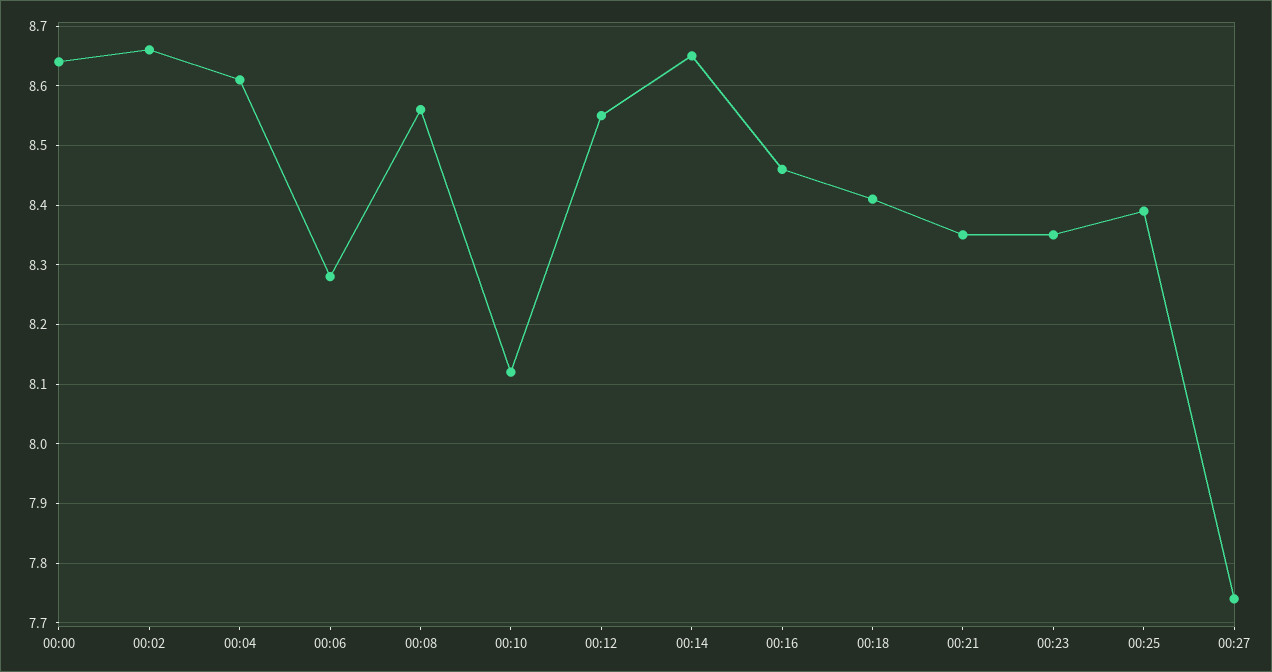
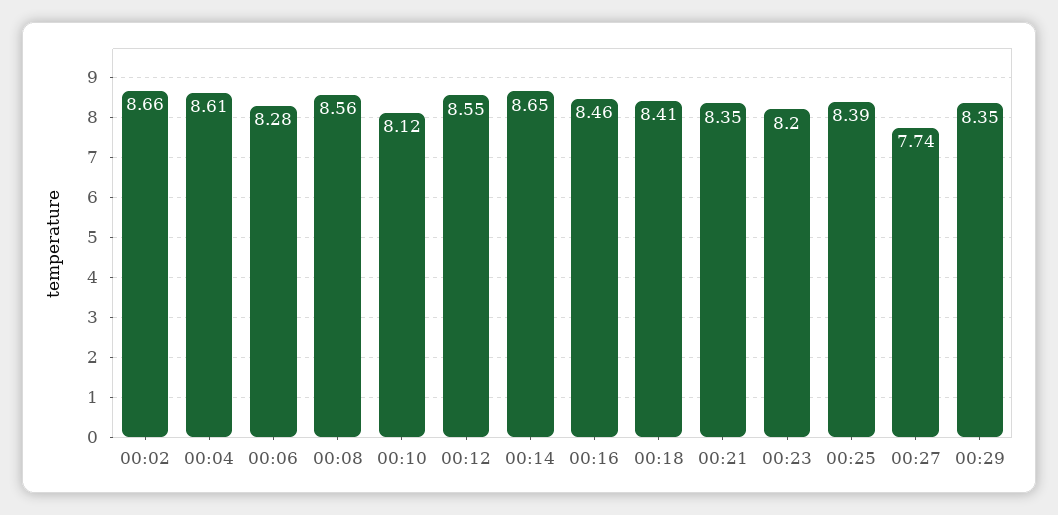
00:00: 8.65 -> none
00:23: 8.35 -> 8.2
00:29: none -> 8.35

